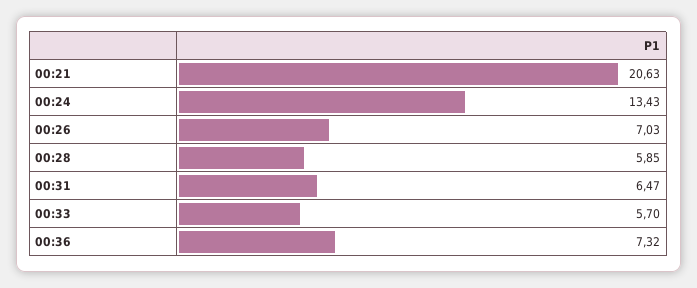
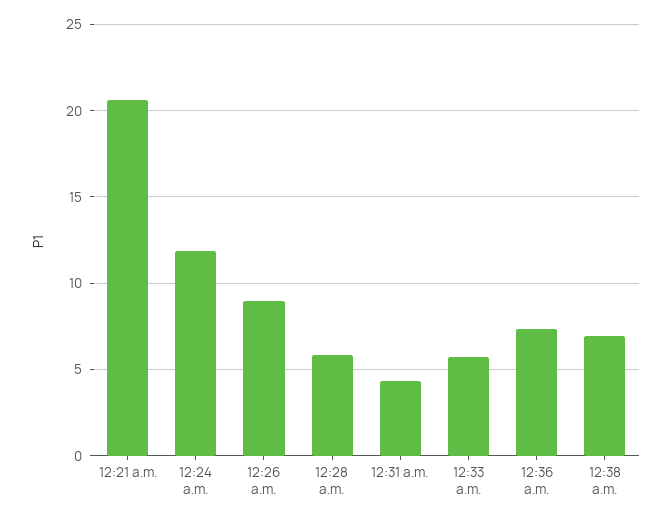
00:24: 13.43 -> 12
00:26: 7.03 -> 9
00:31: 6.47 -> 4.5
12:38 a.m.: none -> 7

